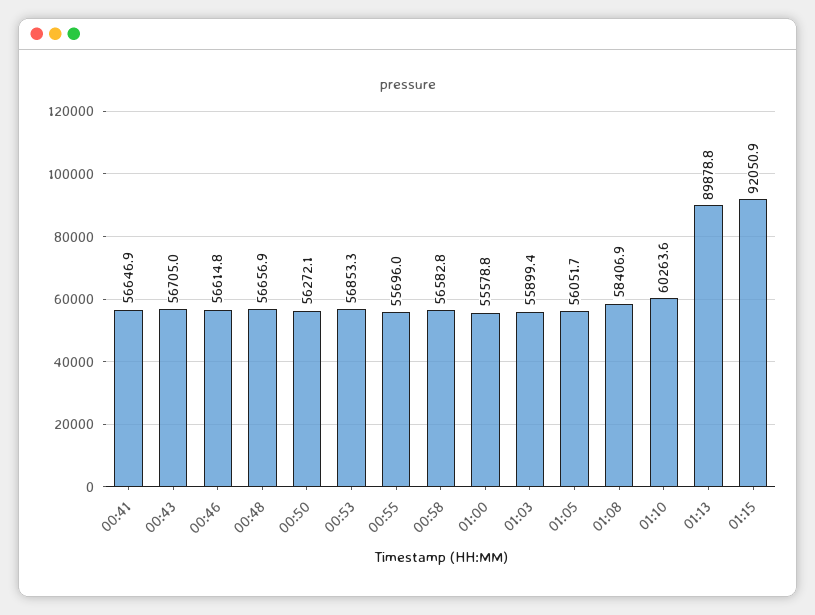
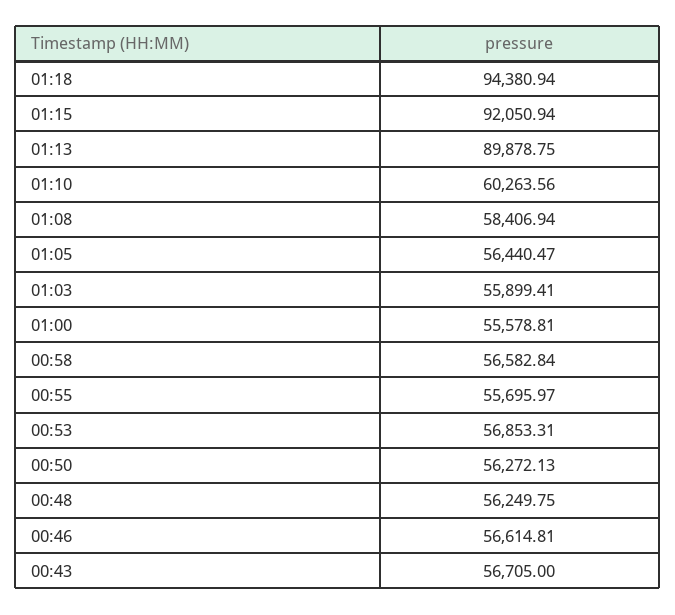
00:41: 56646.9 -> none
00:48: 56656.9 -> 56249.75
01:05: 56051.7 -> 56440.47
01:18: none -> 94380.94

